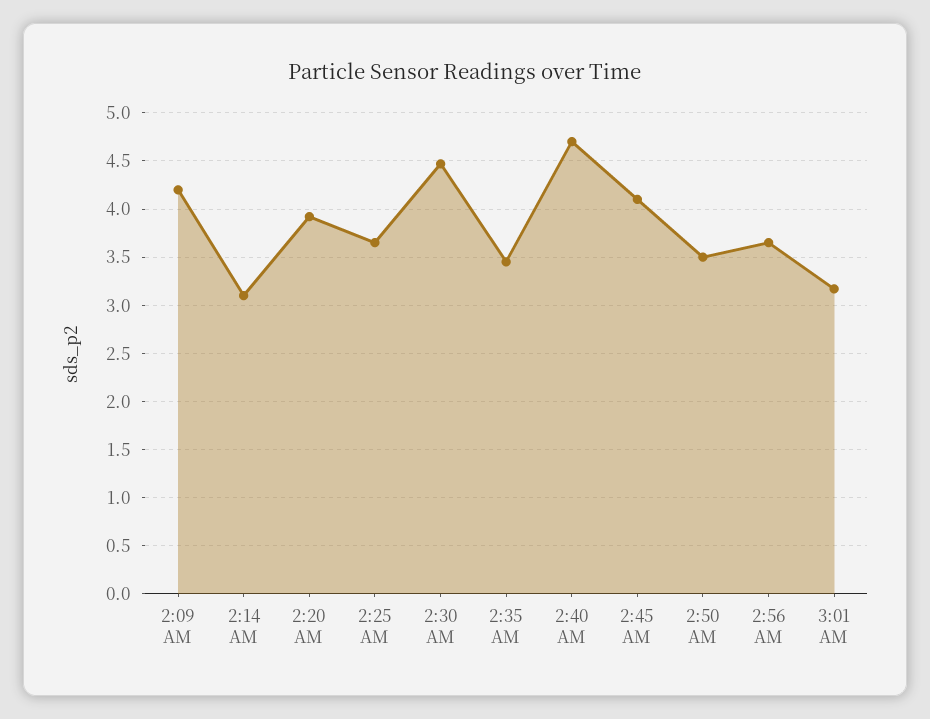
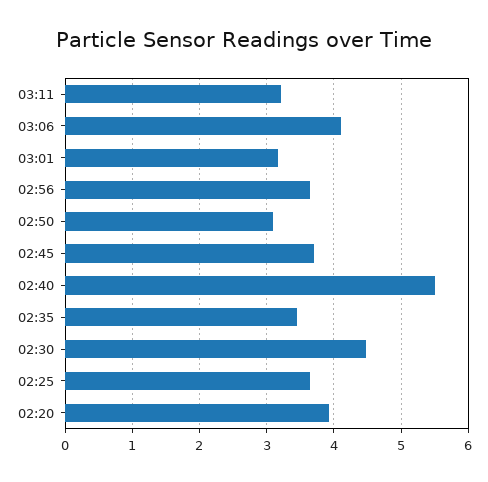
2:09 AM: 4.2 -> none
2:14 AM: 3.1 -> none
2:40 AM: 4.7 -> 5.5
2:45 AM: 4.1 -> 3.7
2:50 AM: 3.5 -> 3.1
03:11: none -> 3.2
03:06: none -> 4.1

